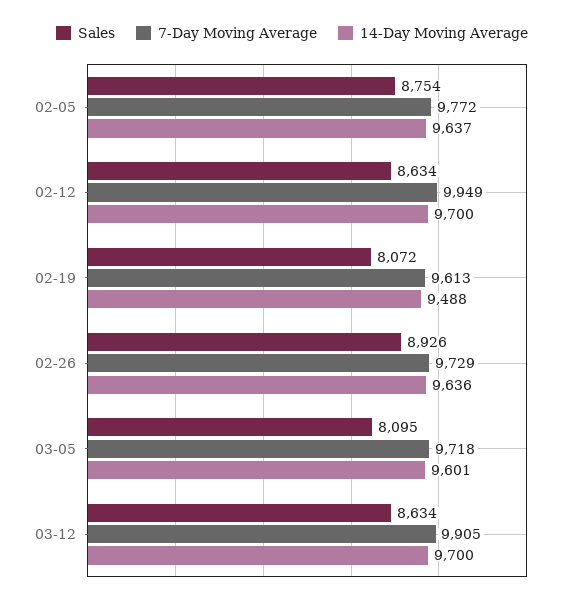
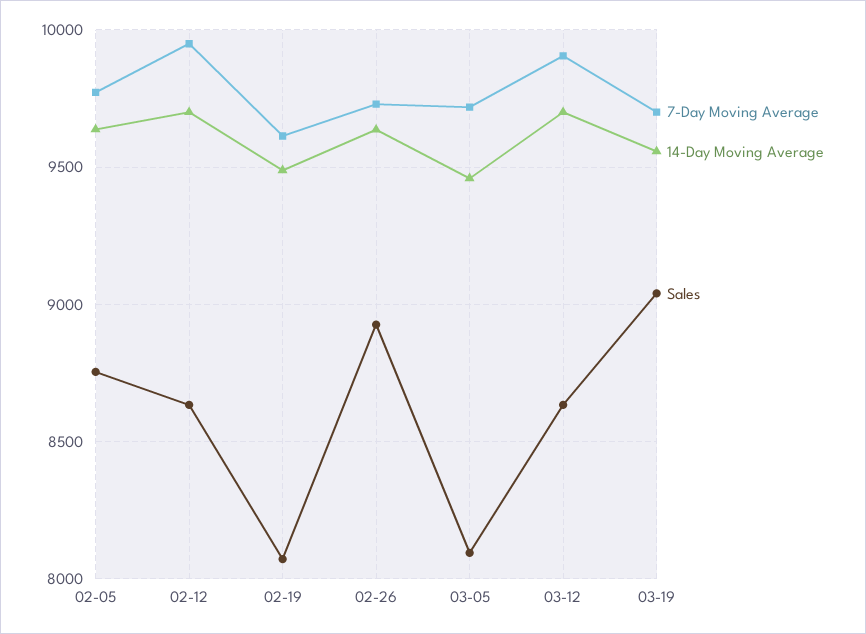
14-Day Moving Average, 03-05: 9601 -> 9450
7-Day Moving Average, 03-19: none -> 9700
14-Day Moving Average, 03-19: none -> 9550
Sales, 03-19: none -> 9050

